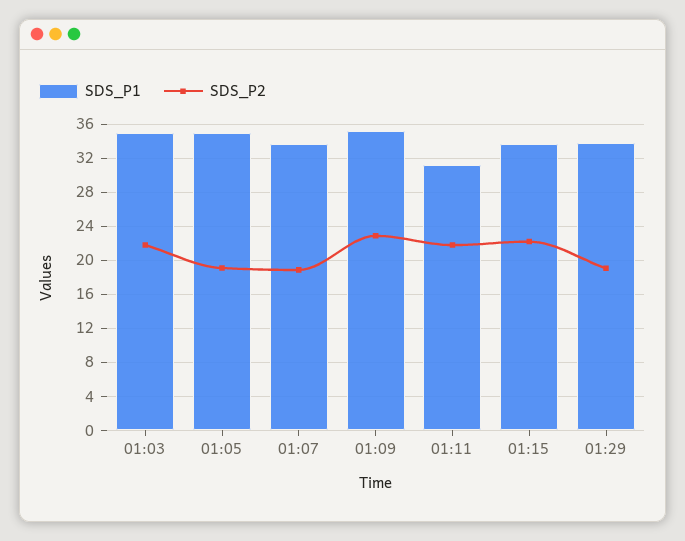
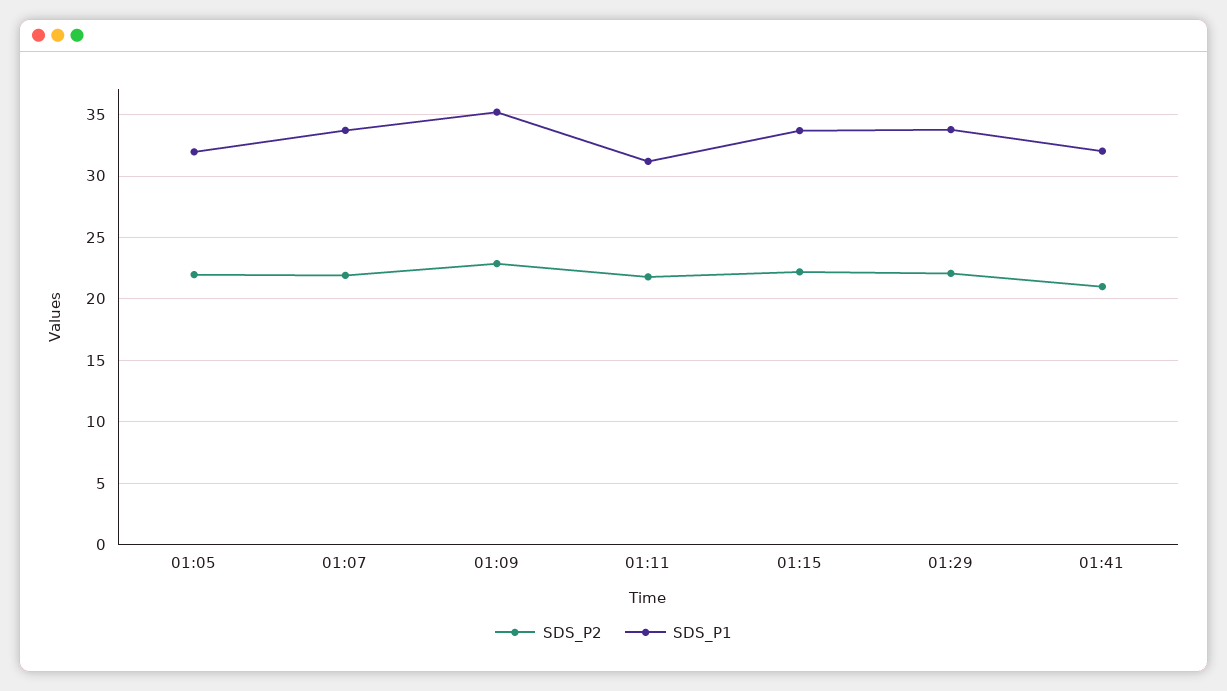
SDS_P1, 01:03: 35 -> none
SDS_P2, 01:03: 22 -> none
SDS_P1, 01:05: 35 -> 32
SDS_P2, 01:05: 19 -> 22
SDS_P2, 01:07: 19 -> 22
SDS_P2, 01:29: 19 -> 22
SDS_P2, 01:41: none -> 21
SDS_P1, 01:41: none -> 32

